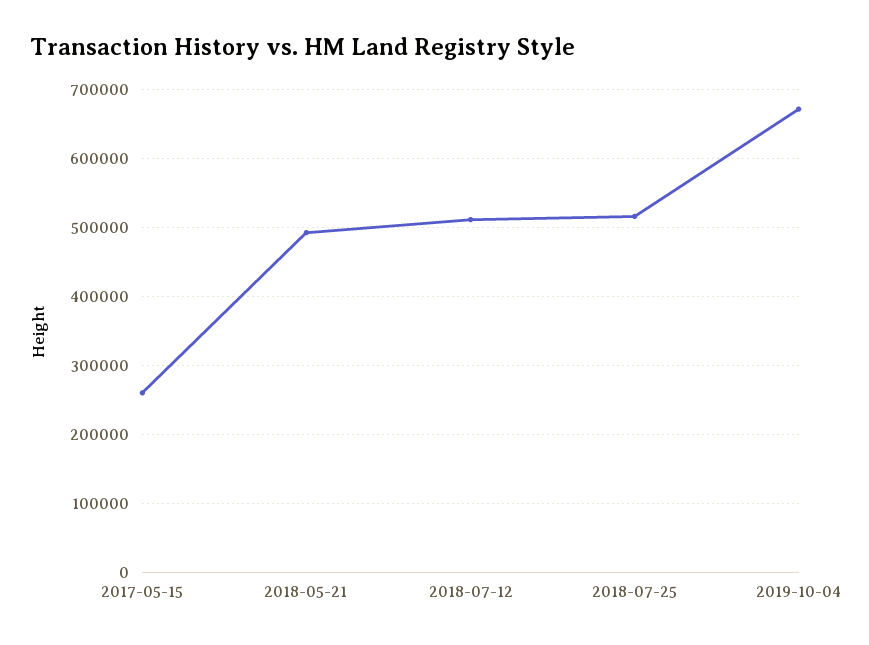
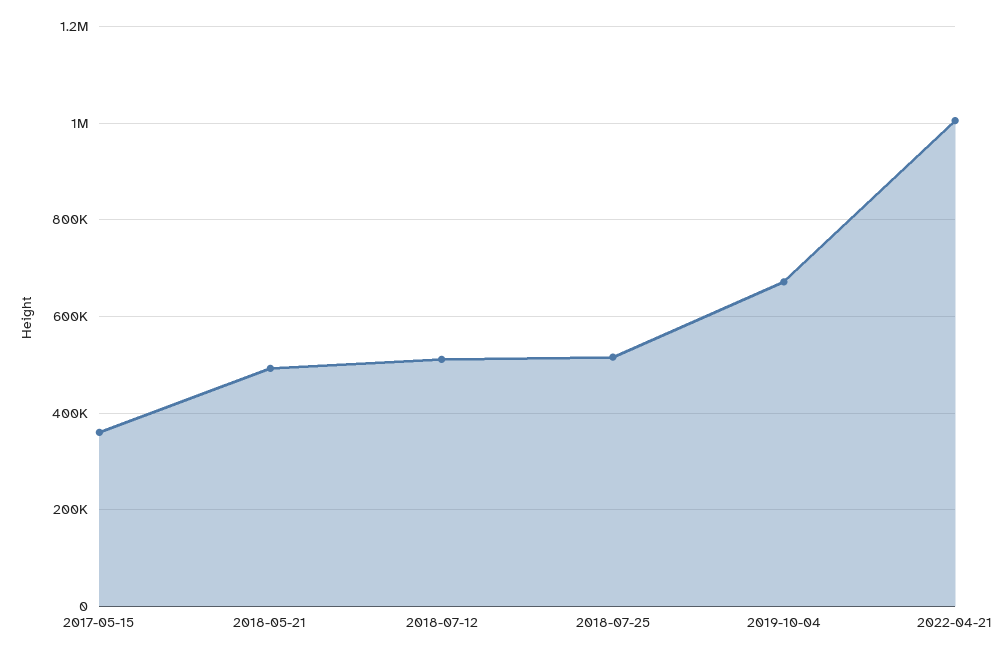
2017-05-15: 260000 -> 360000
2022-04-21: none -> 1000000

